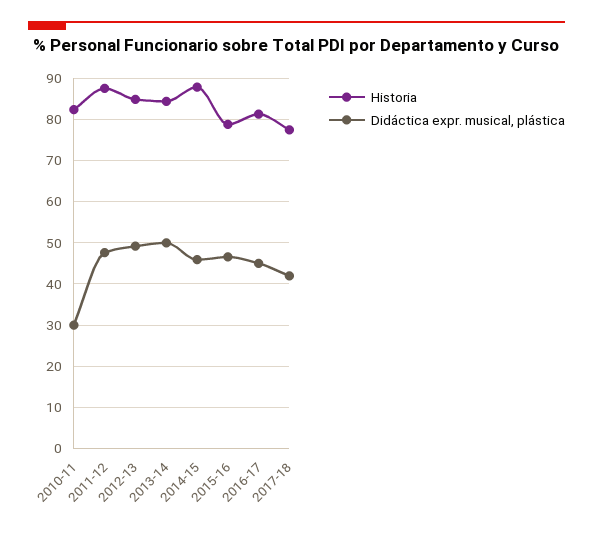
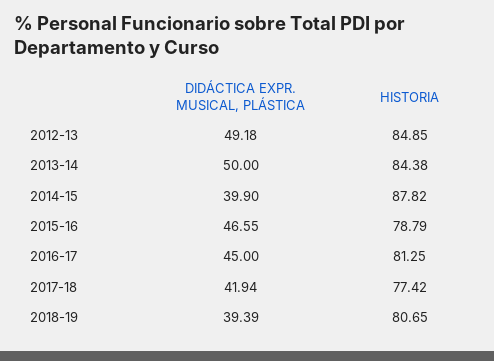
Historia, 2010-11: 82 -> none
Didáctica expr. musical, plástica, 2010-11: 30 -> none
Historia, 2011-12: 88 -> none
Didáctica expr. musical, plástica, 2011-12: 48 -> none
Didáctica expr. musical, plástica, 2014-15: 46 -> 39.9
Didáctica expr. musical, plástica, 2018-19: none -> 39.39
Historia, 2018-19: none -> 80.65

